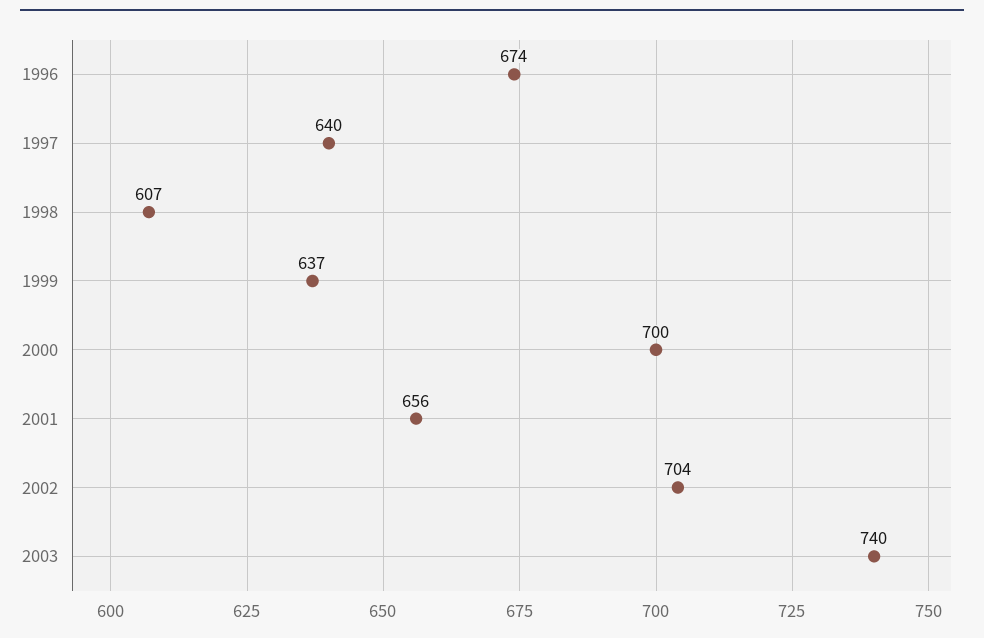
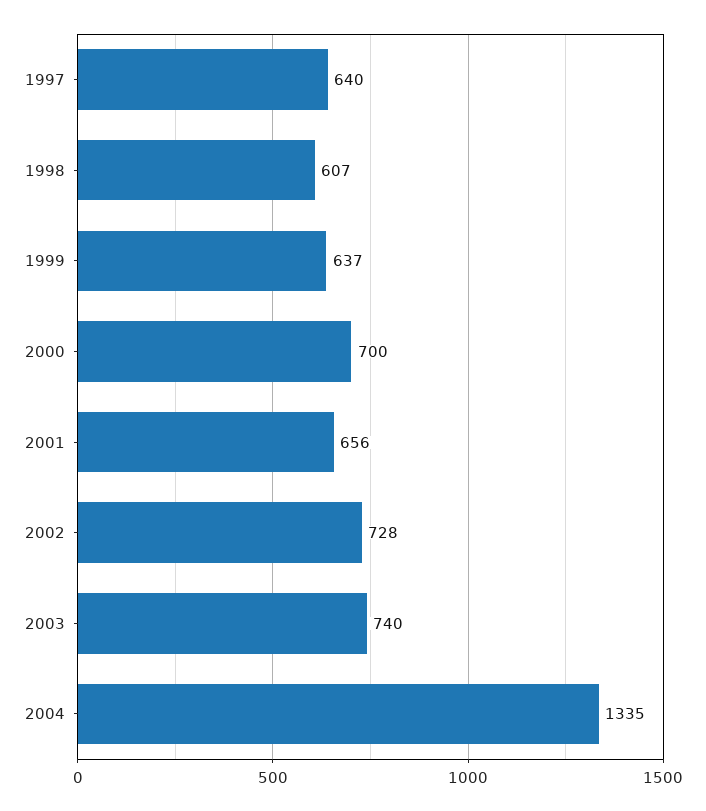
1996: 674 -> none
2002: 704 -> 728
2004: none -> 1335

